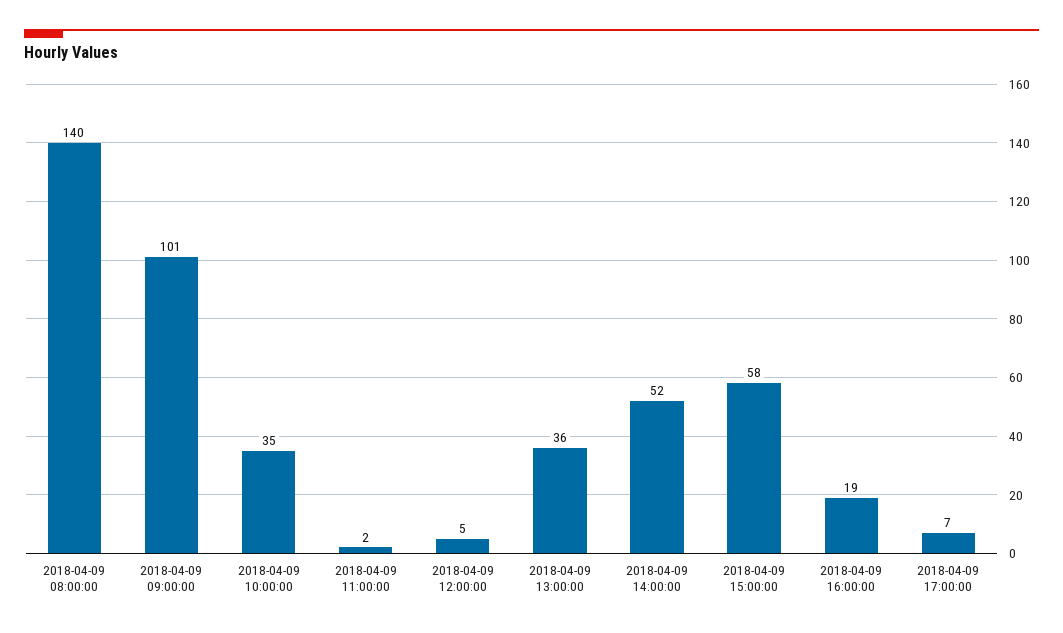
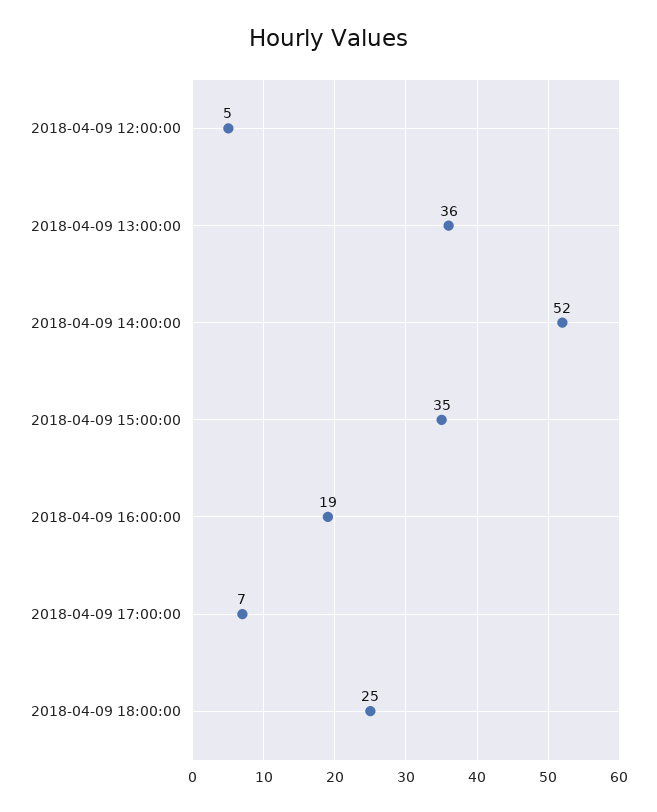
2018-04-09 08:00:00: 140 -> none
2018-04-09 09:00:00: 101 -> none
2018-04-09 10:00:00: 35 -> none
2018-04-09 11:00:00: 2 -> none
2018-04-09 15:00:00: 58 -> 35
2018-04-09 18:00:00: none -> 25

